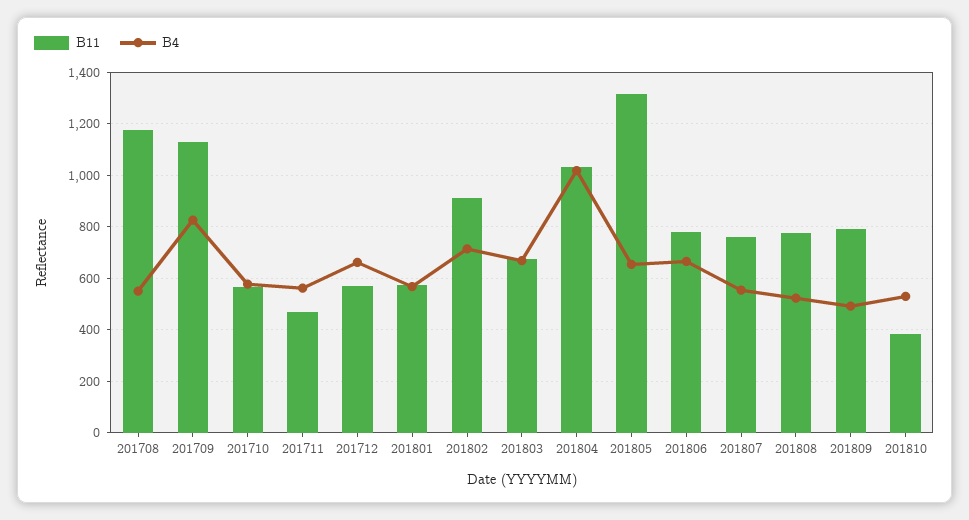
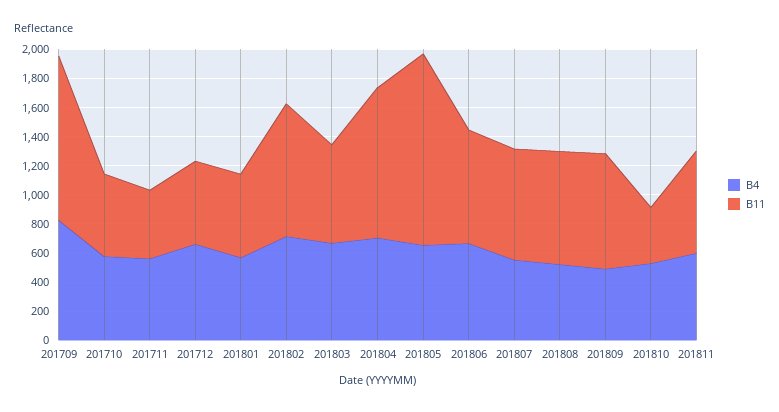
B11, 201708: 1175 -> none
B4, 201708: 550 -> none
B4, 201804: 1025 -> 700
B4, 201811: none -> 600
B11, 201811: none -> 700

